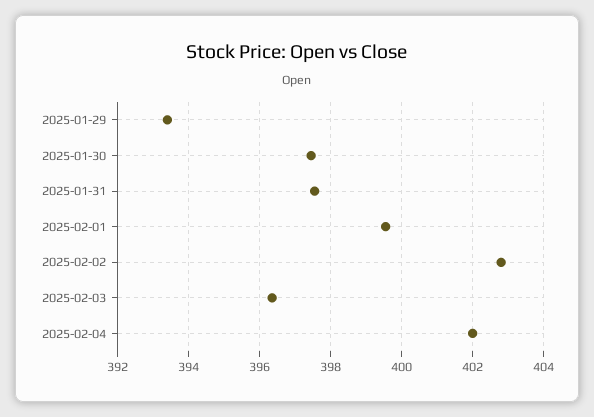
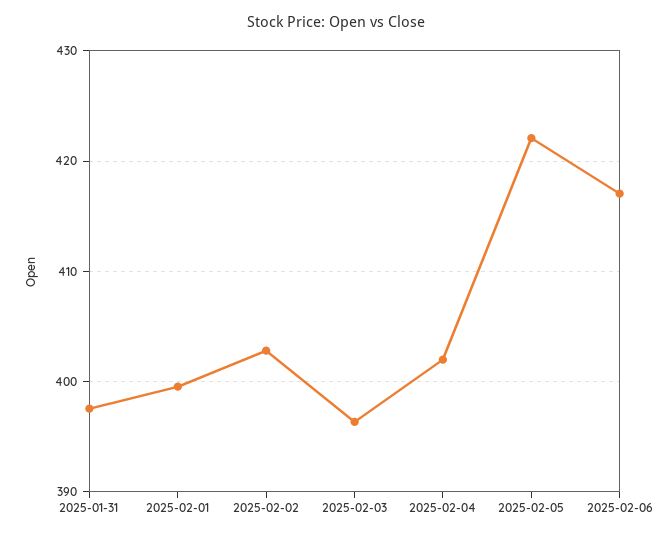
2025-01-29: 393.4 -> none
2025-01-30: 397.4 -> none
2025-02-05: none -> 422
2025-02-06: none -> 417

